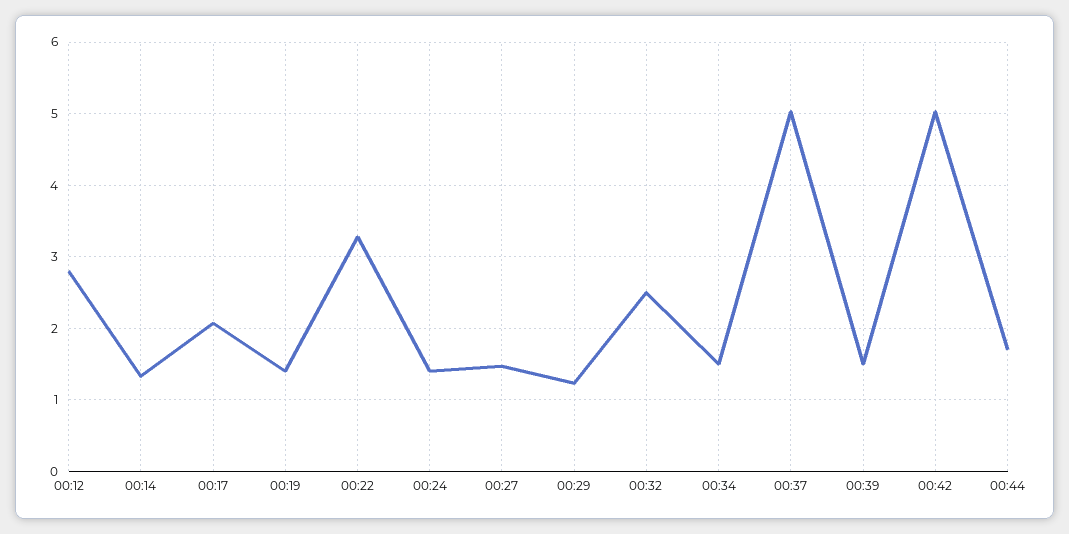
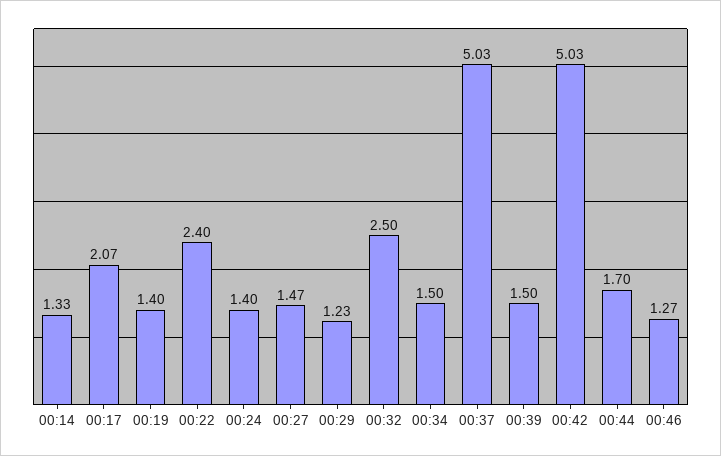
00:12: 2.8 -> none
00:22: 3.3 -> 2.4
00:46: none -> 1.27

